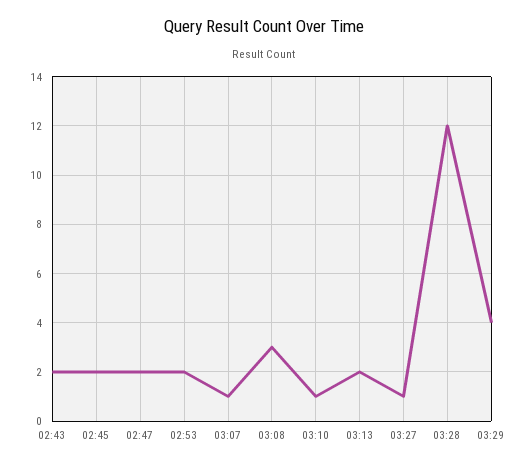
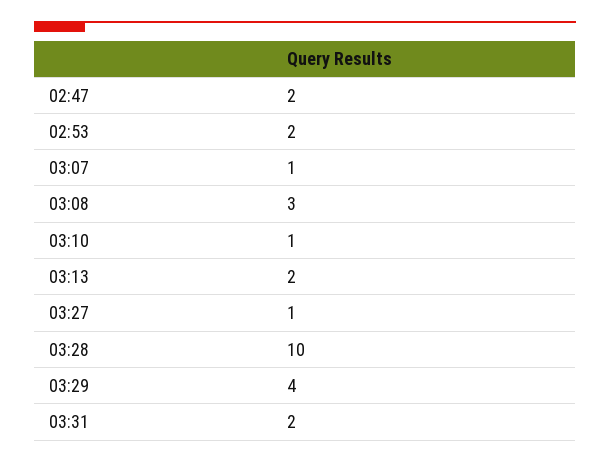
02:43: 2 -> none
02:45: 2 -> none
03:28: 12 -> 10
03:31: none -> 2

